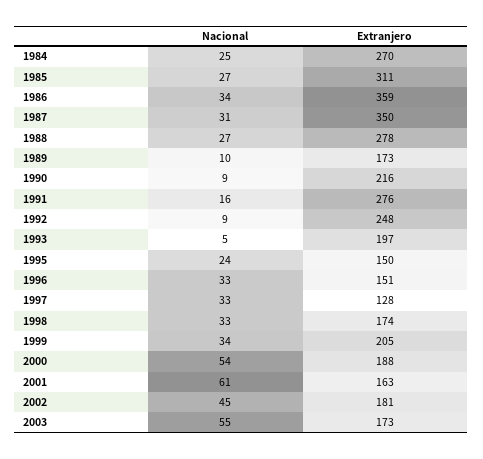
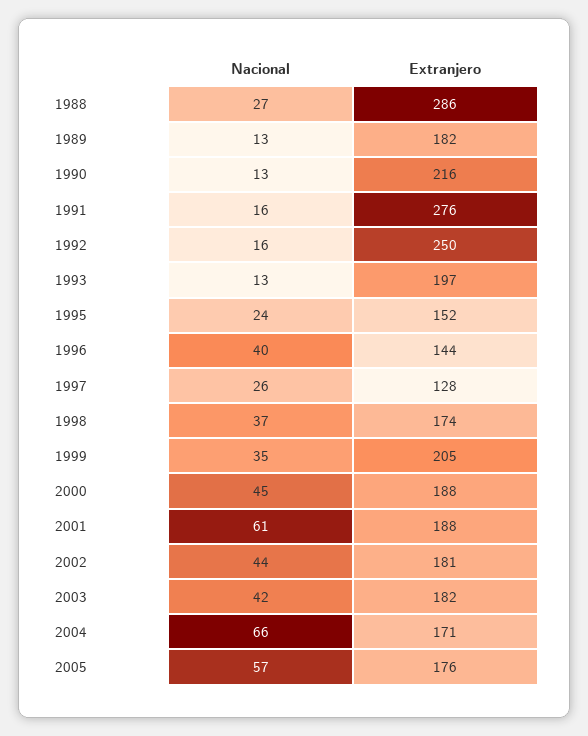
Nacional, 1984: 25 -> none
Extranjero, 1984: 270 -> none
Nacional, 1985: 27 -> none
Extranjero, 1985: 311 -> none
Nacional, 1986: 34 -> none
Extranjero, 1986: 359 -> none
Nacional, 1987: 31 -> none
Extranjero, 1987: 350 -> none
Extranjero, 1988: 278 -> 286
Nacional, 1989: 10 -> 13
Extranjero, 1989: 173 -> 182
Nacional, 1990: 9 -> 13
Nacional, 1992: 9 -> 16
Extranjero, 1992: 248 -> 250
Nacional, 1993: 5 -> 13
Extranjero, 1995: 150 -> 152
Nacional, 1996: 33 -> 40
Extranjero, 1996: 151 -> 144
Nacional, 1997: 33 -> 26
Nacional, 1998: 33 -> 37
Nacional, 1999: 34 -> 35
Nacional, 2000: 54 -> 45
Extranjero, 2001: 163 -> 188
Nacional, 2002: 45 -> 44
Nacional, 2003: 55 -> 42
Extranjero, 2003: 173 -> 182
Nacional, 2004: none -> 66
Extranjero, 2004: none -> 171
Nacional, 2005: none -> 57
Extranjero, 2005: none -> 176

